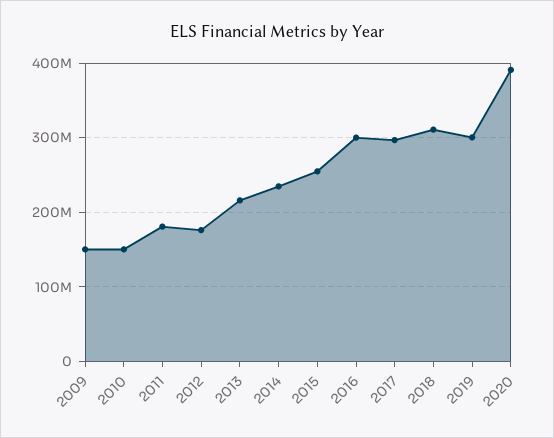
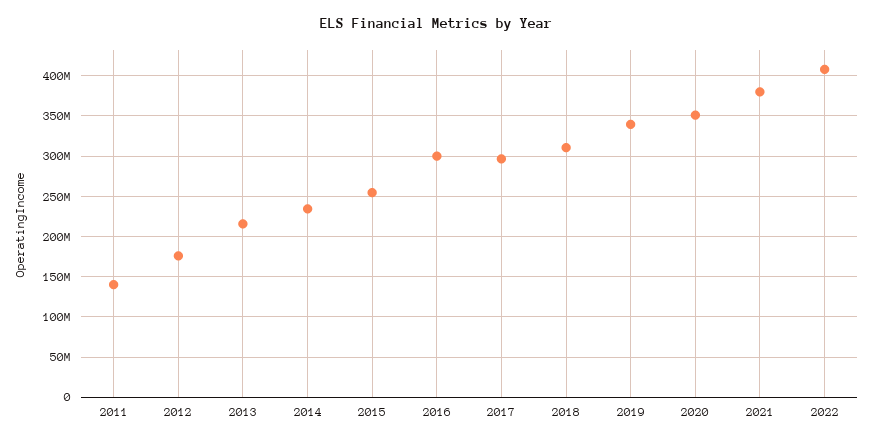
2009: 150000000 -> none
2010: 150000000 -> none
2011: 180000000 -> 140000000
2019: 300000000 -> 340000000
2020: 390000000 -> 350000000
2021: none -> 380000000
2022: none -> 410000000

